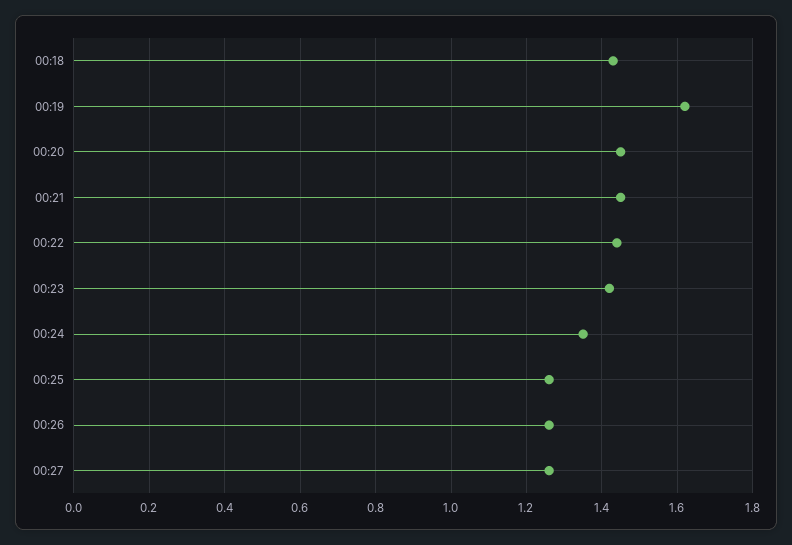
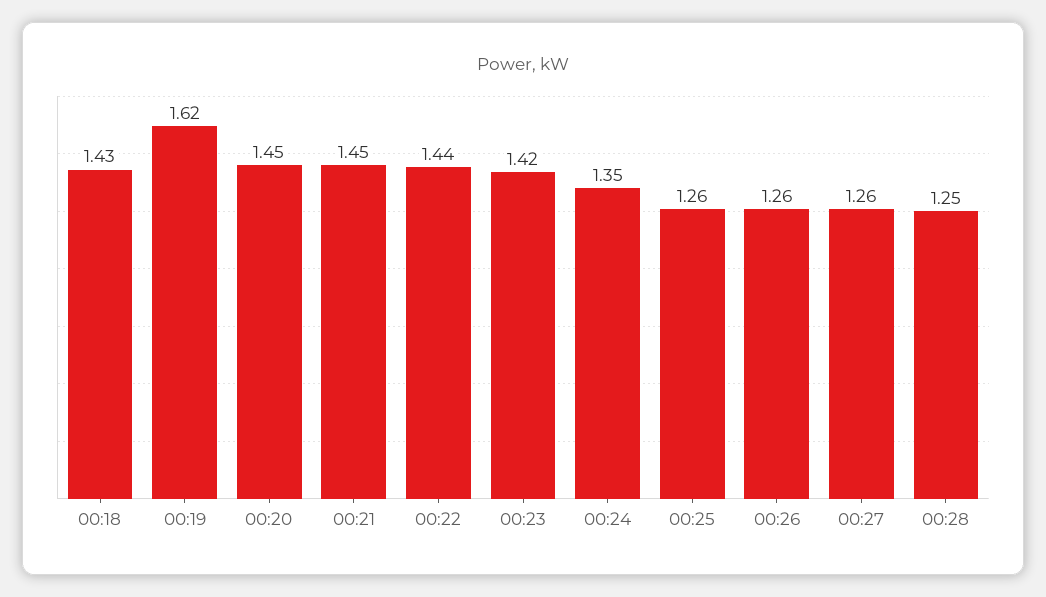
00:28: none -> 1.25

